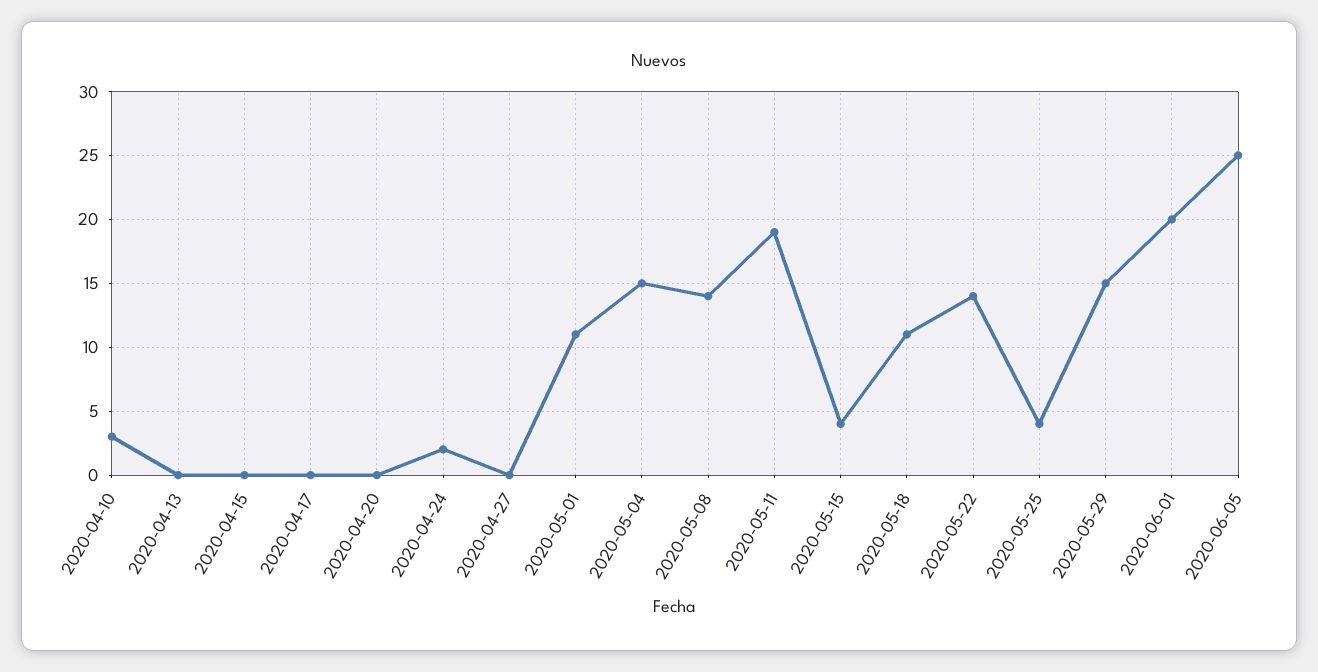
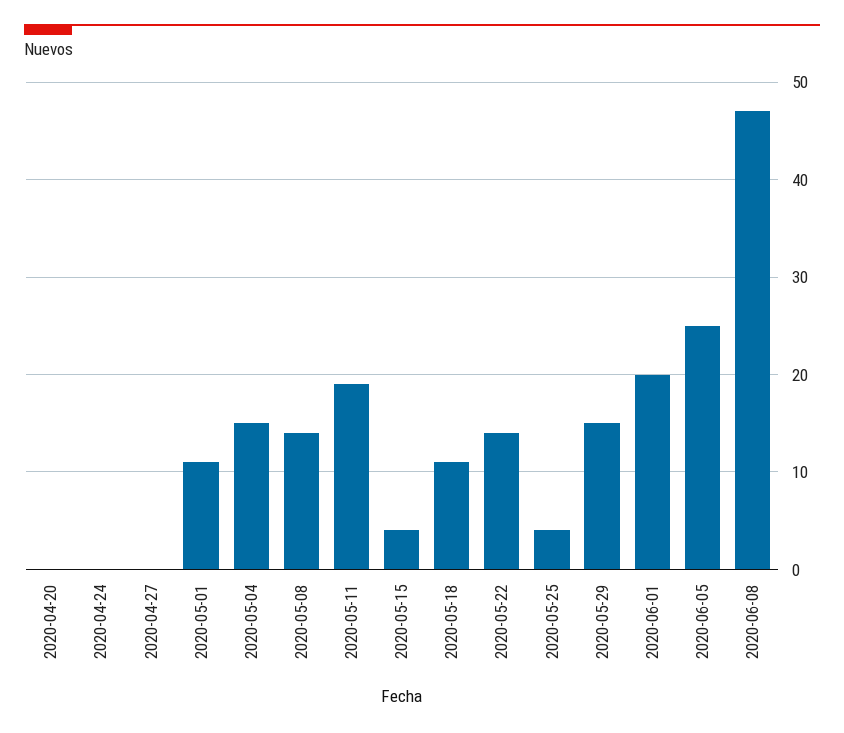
2020-04-10: 3 -> none
2020-04-13: 0 -> none
2020-04-15: 0 -> none
2020-04-17: 0 -> none
2020-04-24: 2 -> 0
2020-06-08: none -> 47

